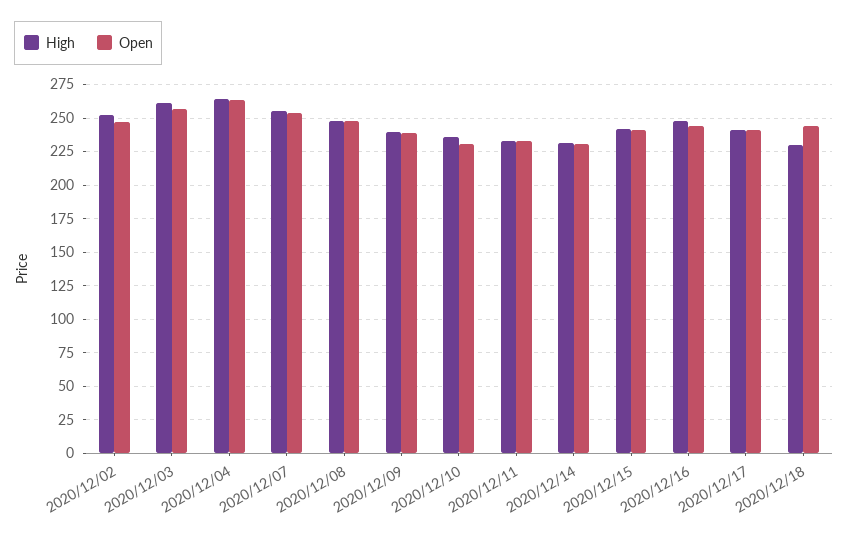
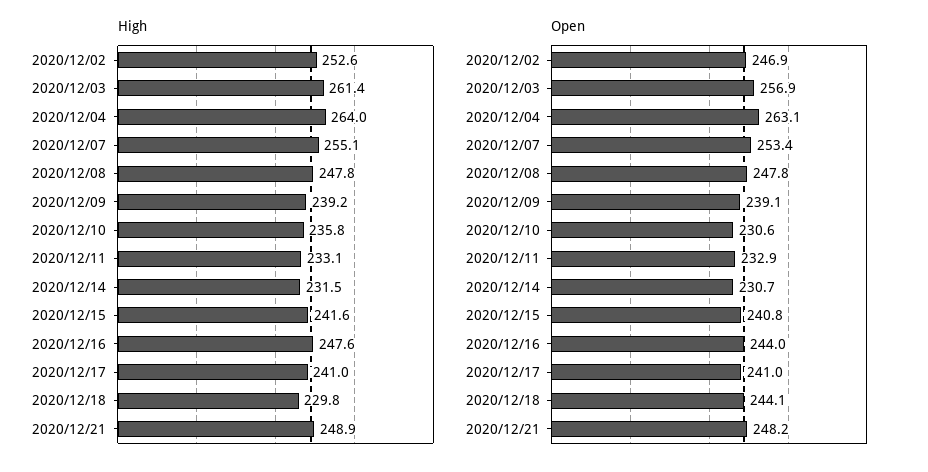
High, 2020/12/21: none -> 248.9
Open, 2020/12/21: none -> 248.2

